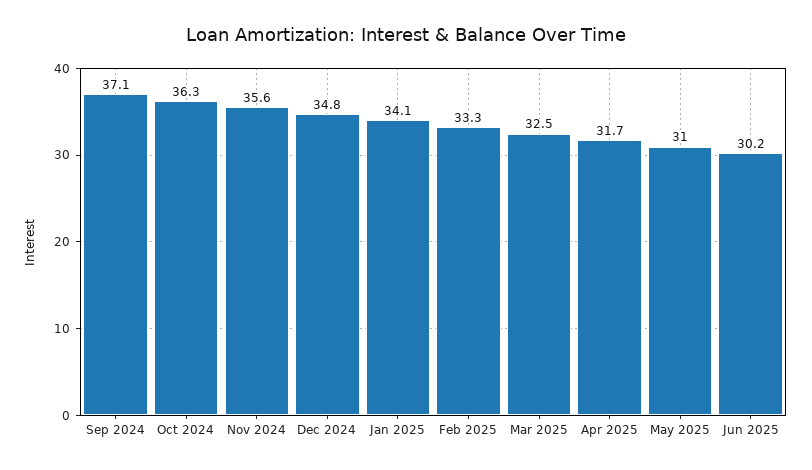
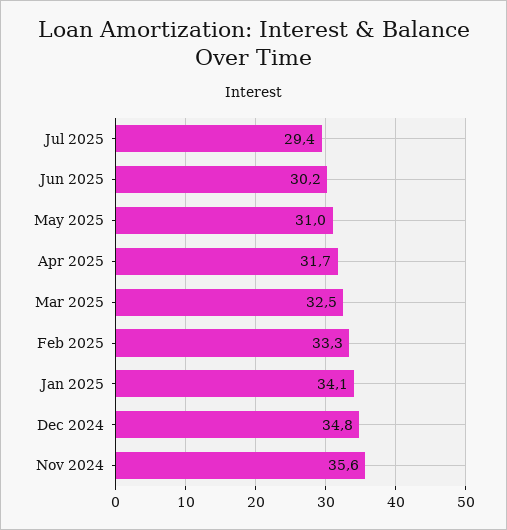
Sep 2024: 37.1 -> none
Oct 2024: 36.3 -> none
Jul 2025: none -> 29.4

